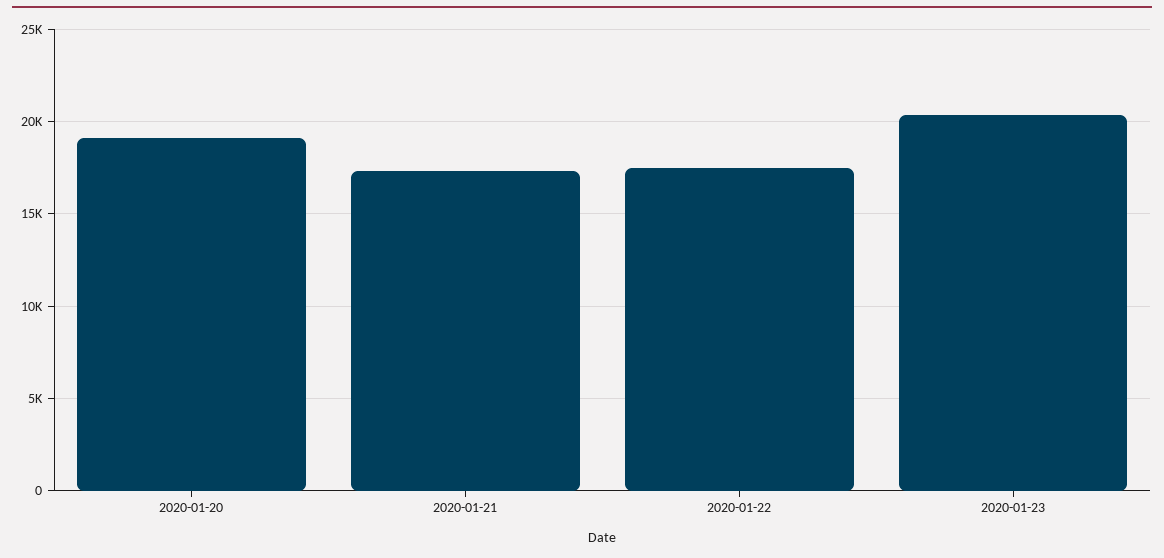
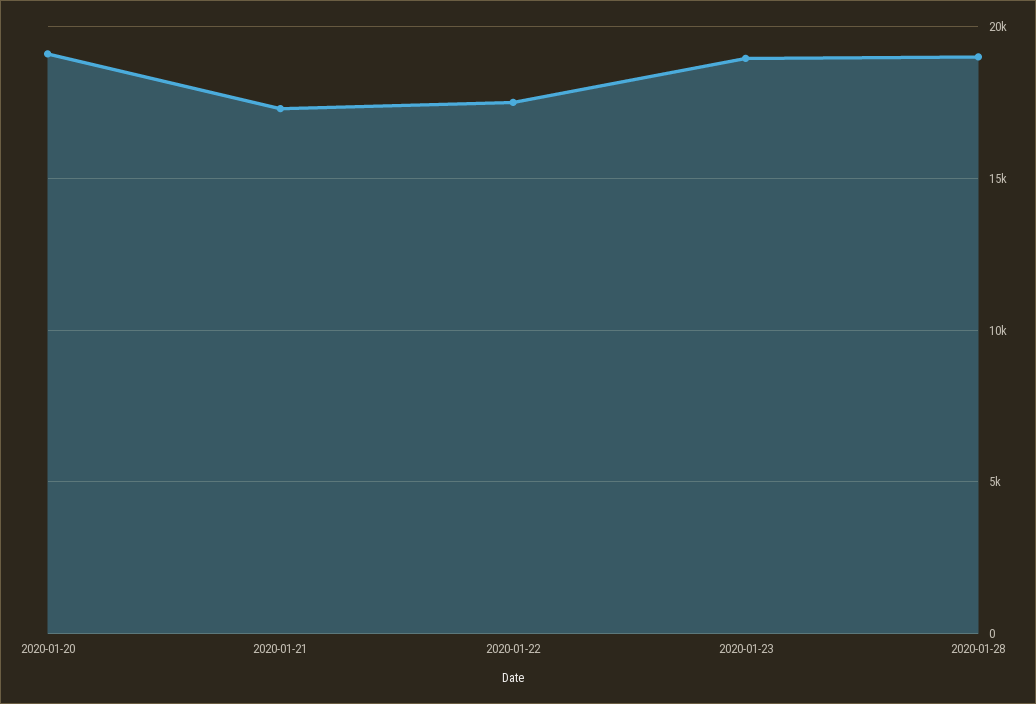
2020-01-23: 20500 -> 19000
2020-01-28: none -> 19000

